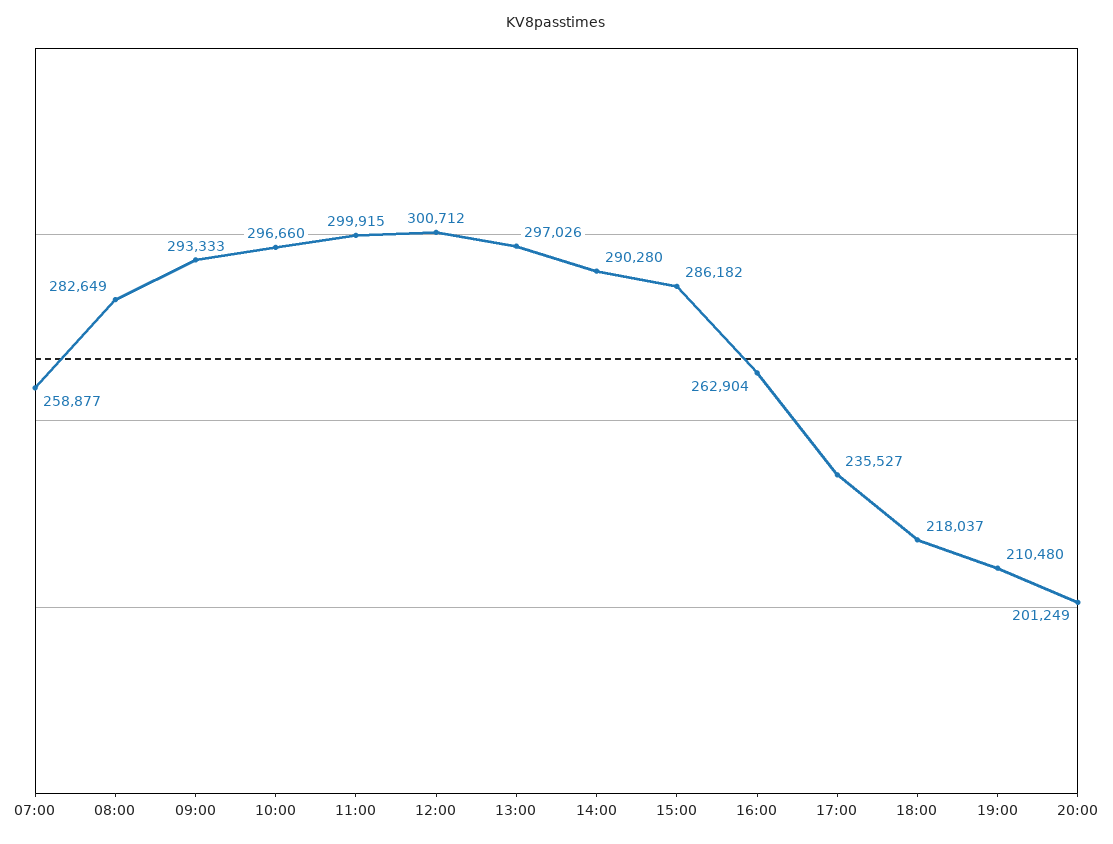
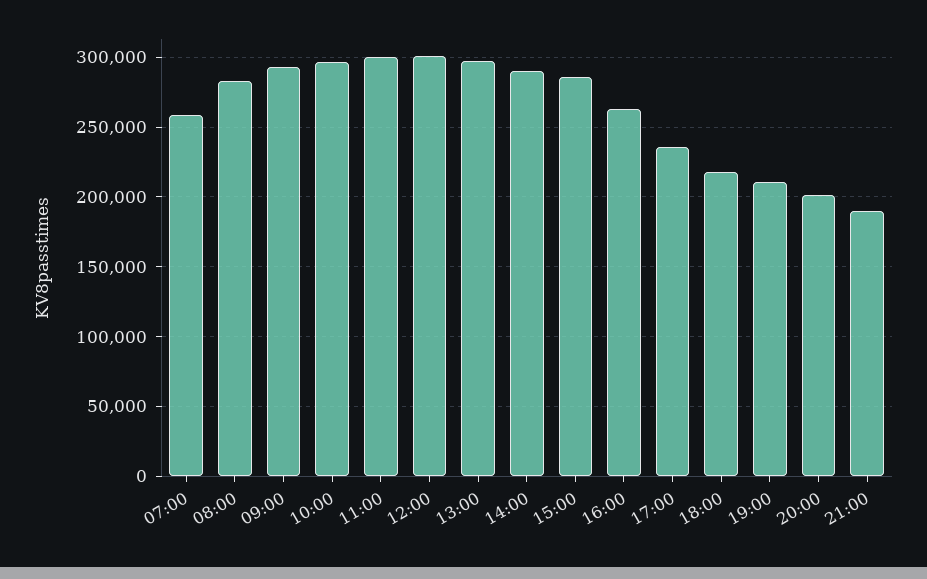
21:00: none -> 190000

